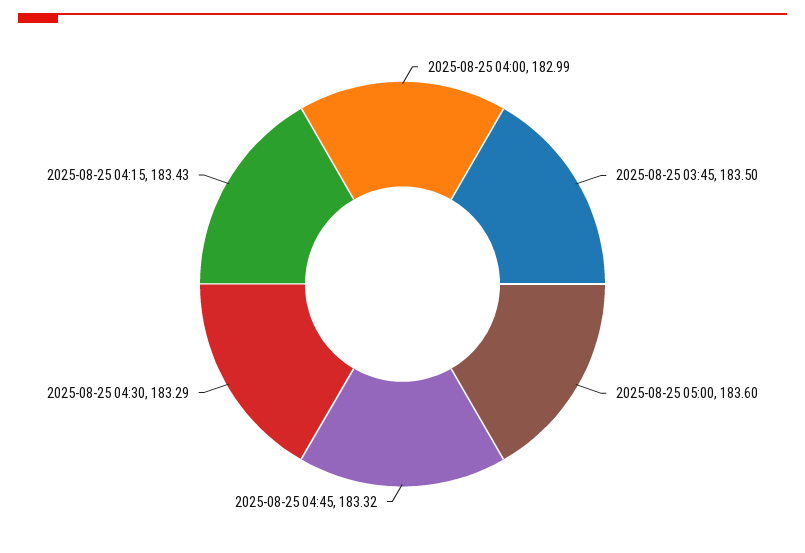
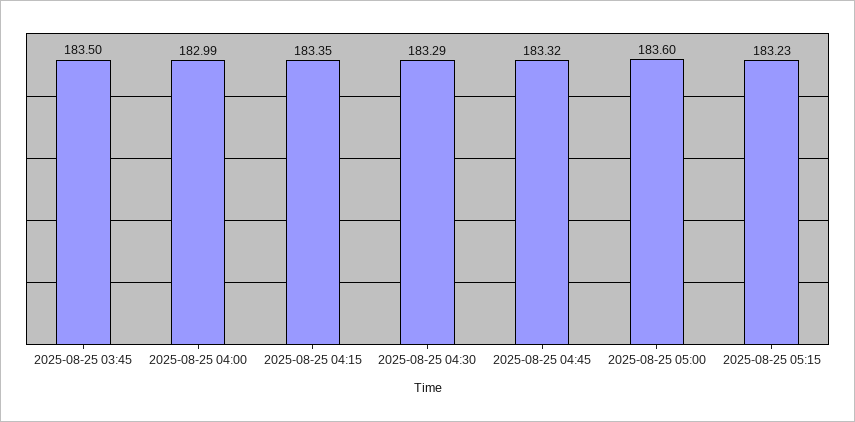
2025-08-25 04:15: 183.43 -> 183.35
2025-08-25 05:15: none -> 183.23

